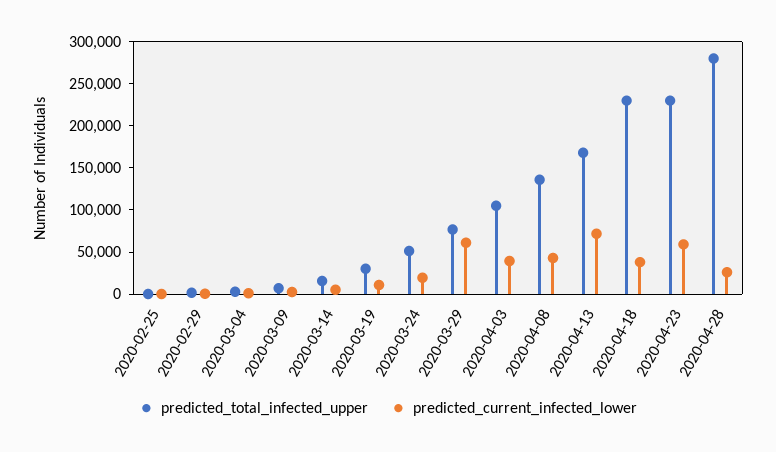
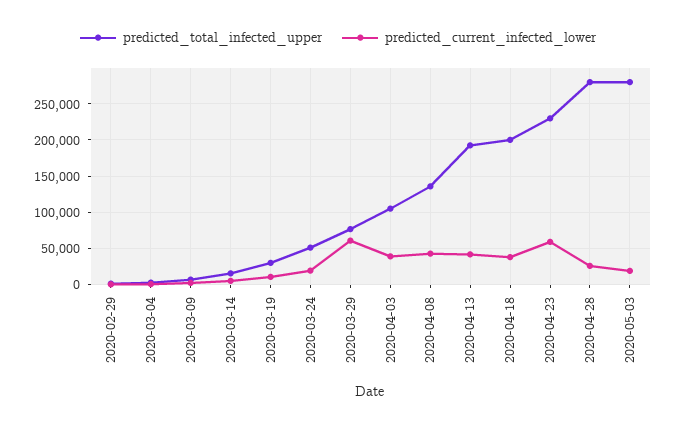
predicted_total_infected_upper, 2020-02-25: 0 -> none
predicted_current_infected_lower, 2020-02-25: 0 -> none
predicted_total_infected_upper, 2020-04-13: 170000 -> 190000
predicted_current_infected_lower, 2020-04-13: 70000 -> 40000
predicted_total_infected_upper, 2020-04-18: 230000 -> 200000
predicted_total_infected_upper, 2020-05-03: none -> 280000
predicted_current_infected_lower, 2020-05-03: none -> 20000

